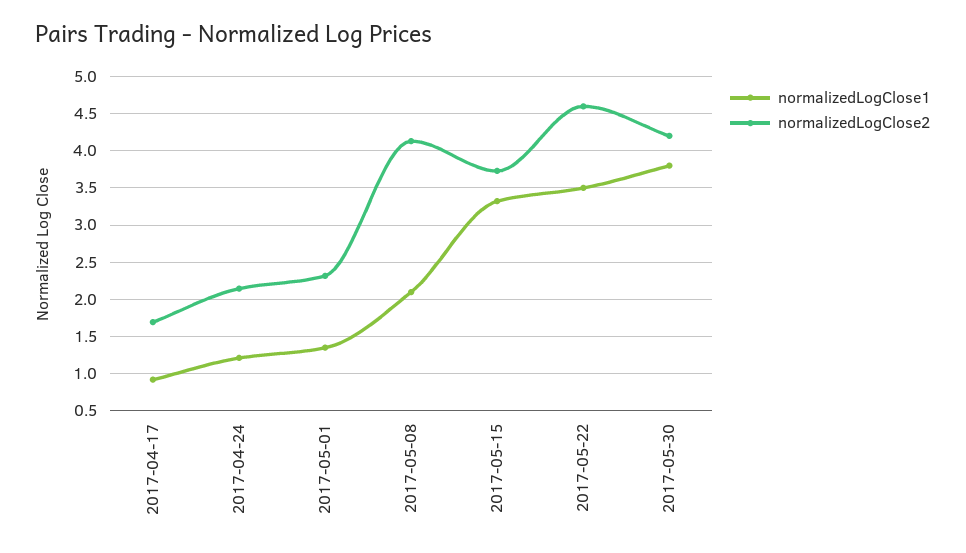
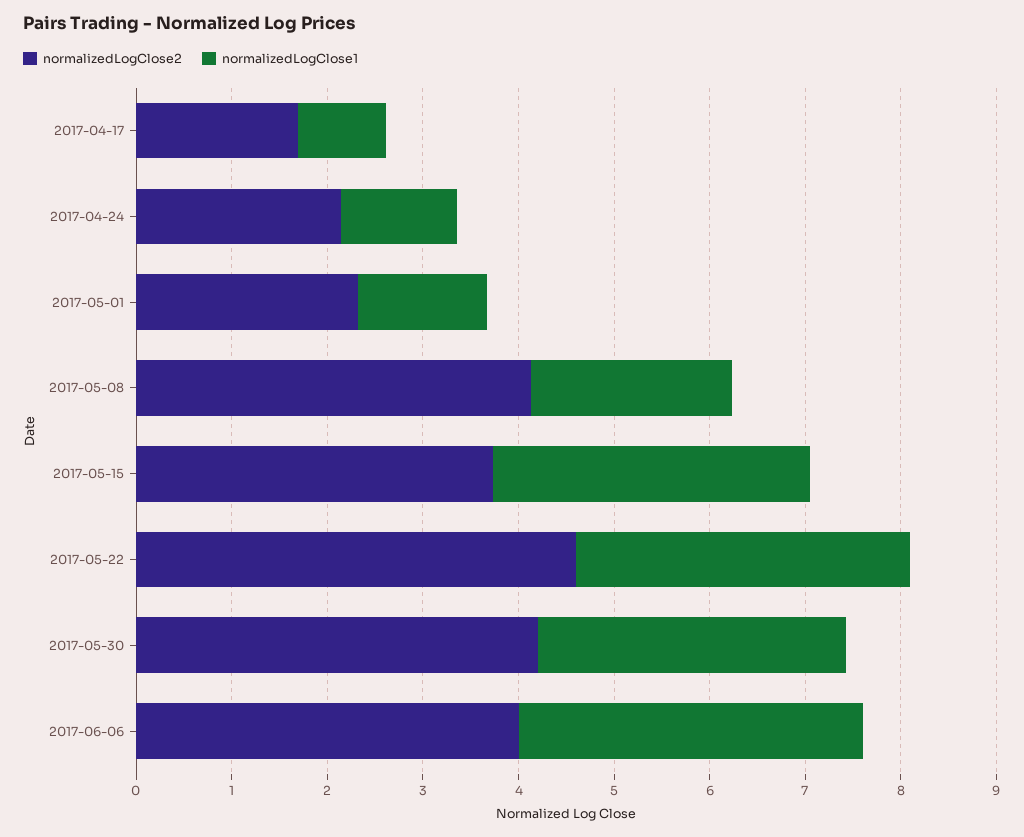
normalizedLogClose1, 2017-05-30: 3.8 -> 3.2
normalizedLogClose2, 2017-06-06: none -> 4
normalizedLogClose1, 2017-06-06: none -> 3.6

